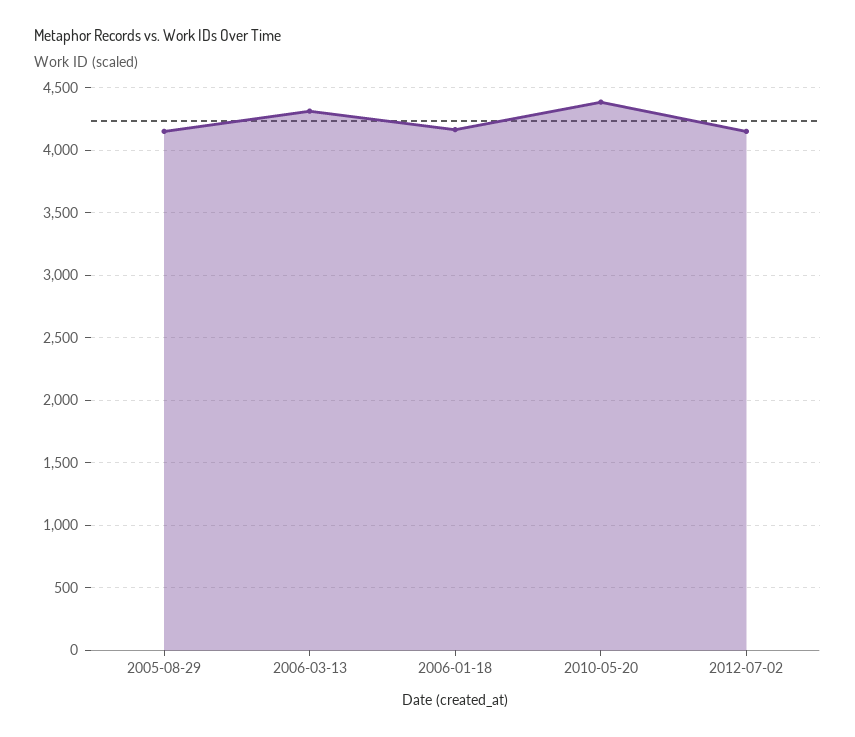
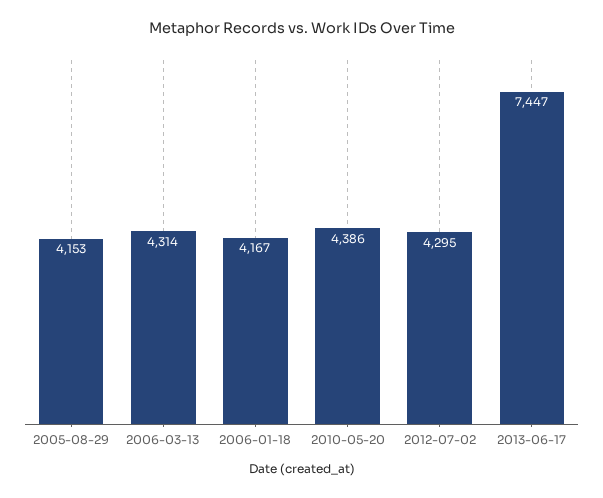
2012-07-02: 4150 -> 4295
2013-06-17: none -> 7447

